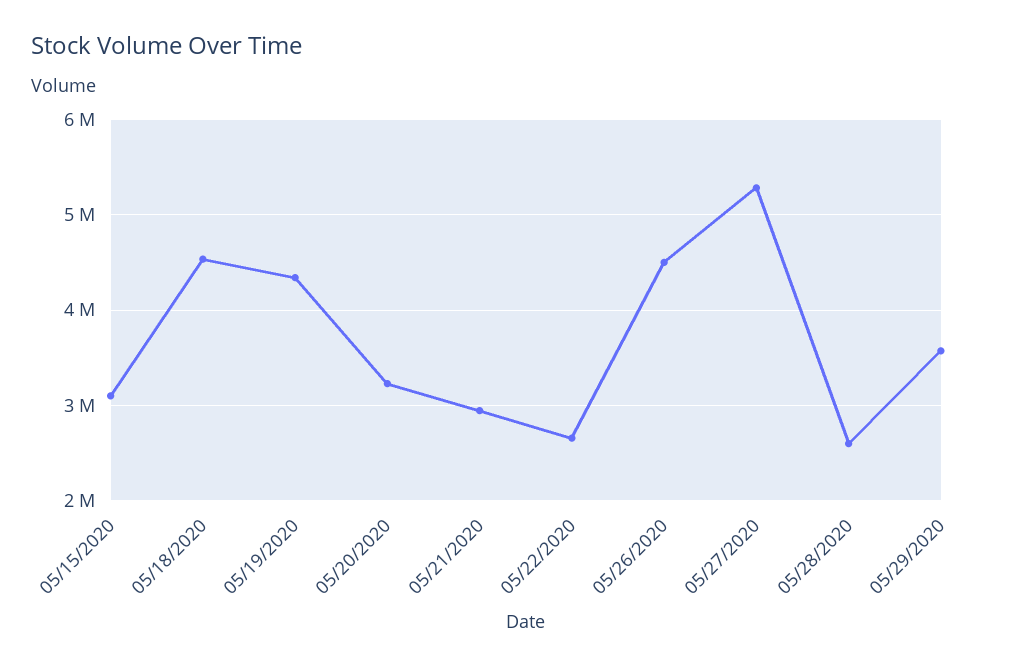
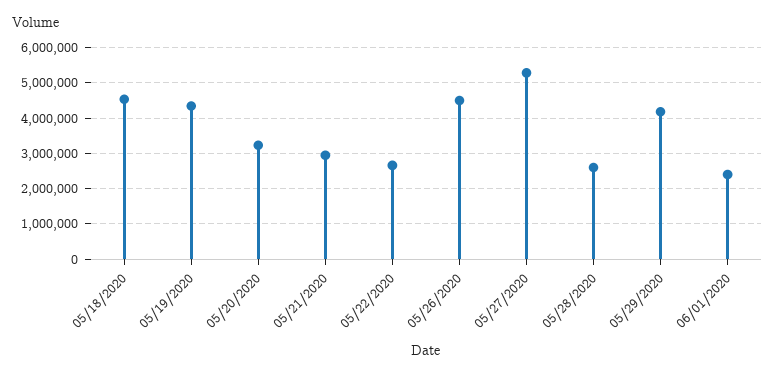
05/15/2020: 3100000 -> none
05/29/2020: 3600000 -> 4200000
06/01/2020: none -> 2400000

